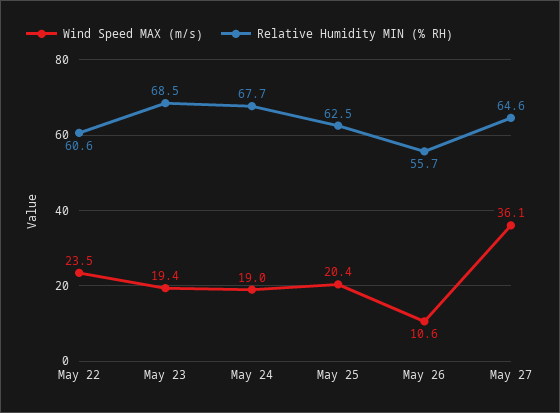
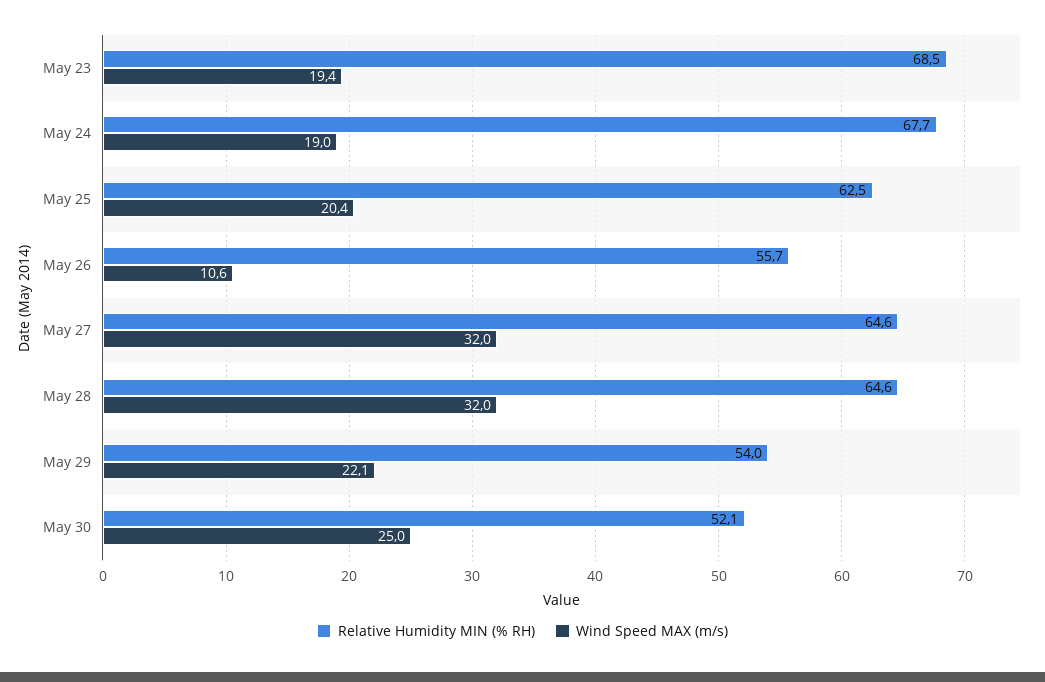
Wind Speed MAX (m/s), May 22: 23.5 -> none
Relative Humidity MIN (% RH), May 22: 60.6 -> none
Wind Speed MAX (m/s), May 27: 36.1 -> 32
Relative Humidity MIN (% RH), May 28: none -> 64.6
Wind Speed MAX (m/s), May 28: none -> 32
Relative Humidity MIN (% RH), May 29: none -> 54
Wind Speed MAX (m/s), May 29: none -> 22.1
Relative Humidity MIN (% RH), May 30: none -> 52.1
Wind Speed MAX (m/s), May 30: none -> 25

